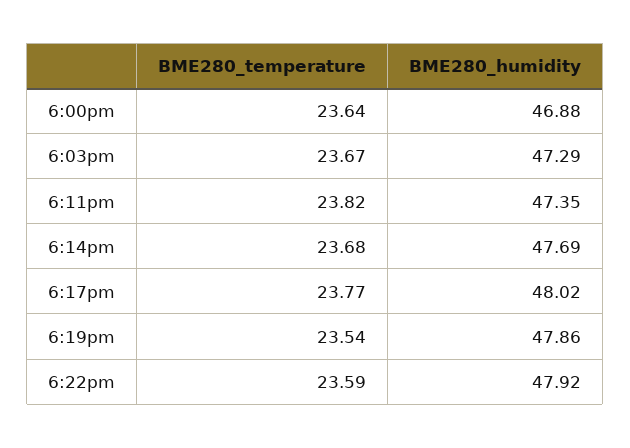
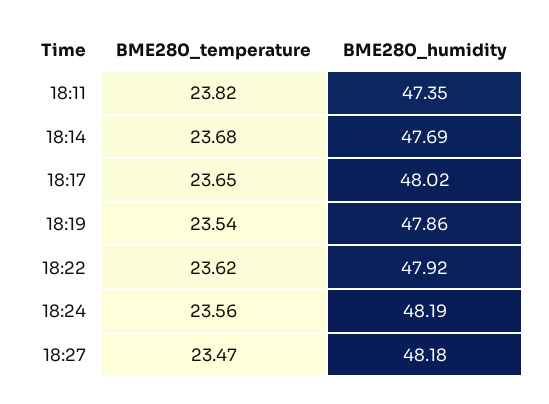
BME280_temperature, 6:00pm: 23.64 -> none
BME280_humidity, 6:00pm: 46.88 -> none
BME280_temperature, 6:03pm: 23.67 -> none
BME280_humidity, 6:03pm: 47.29 -> none
BME280_temperature, 6:17pm: 23.77 -> 23.65
BME280_temperature, 6:22pm: 23.59 -> 23.62
BME280_temperature, 18:24: none -> 23.56
BME280_humidity, 18:24: none -> 48.19
BME280_temperature, 18:27: none -> 23.47
BME280_humidity, 18:27: none -> 48.18

